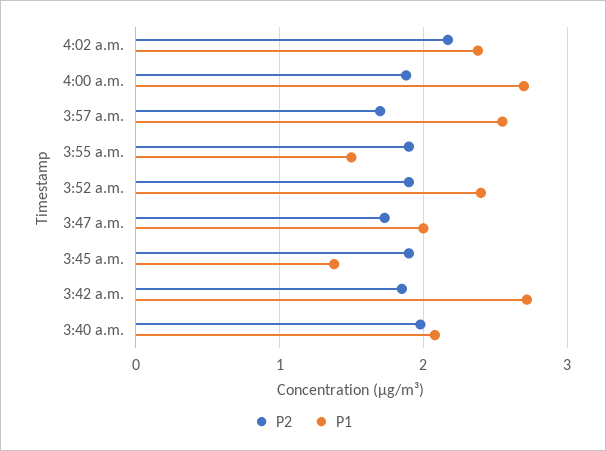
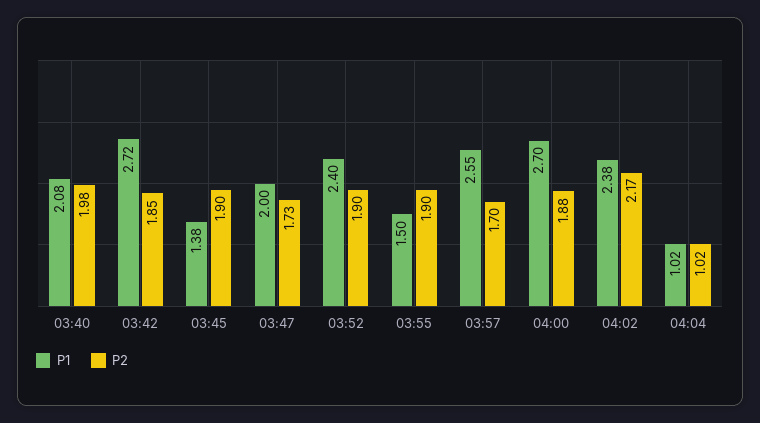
P1, 04:04: none -> 1.02
P2, 04:04: none -> 1.02

